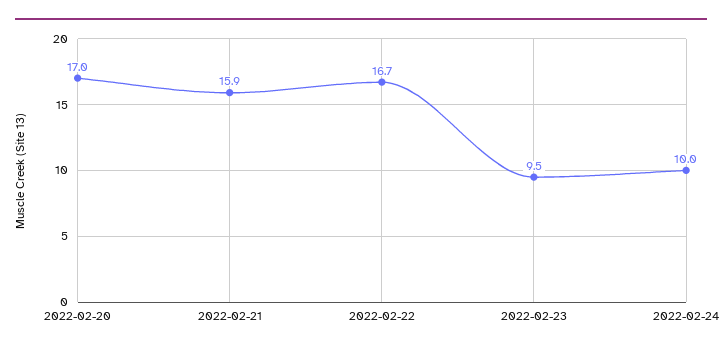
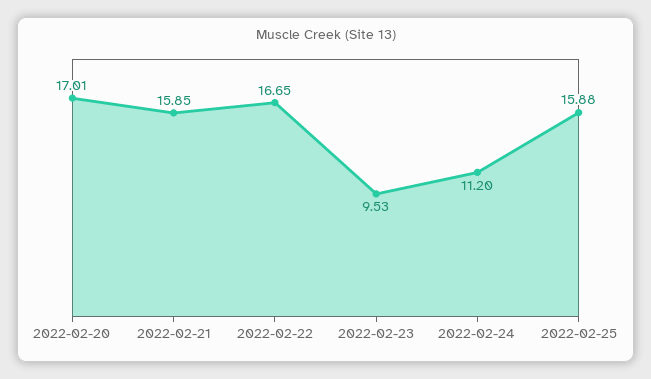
2022-02-24: 10 -> 11.2
2022-02-25: none -> 15.88

